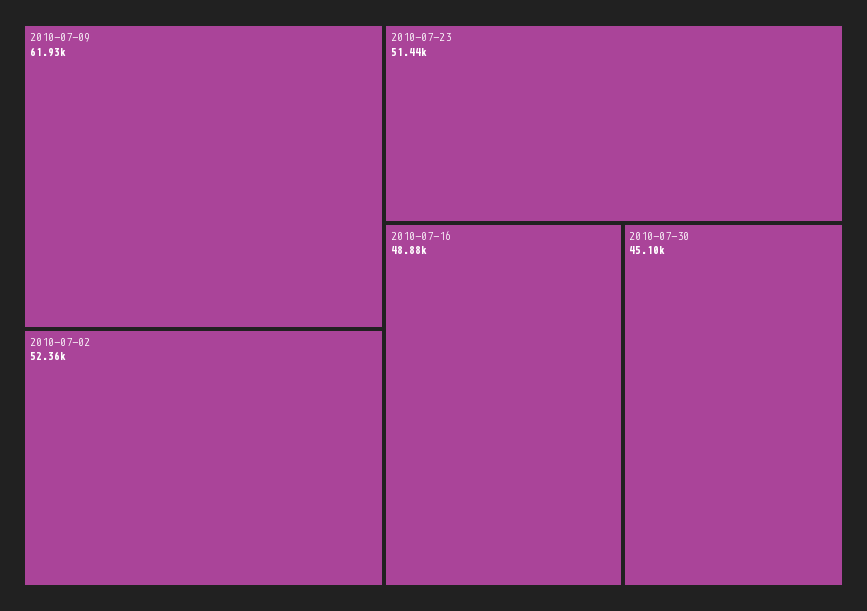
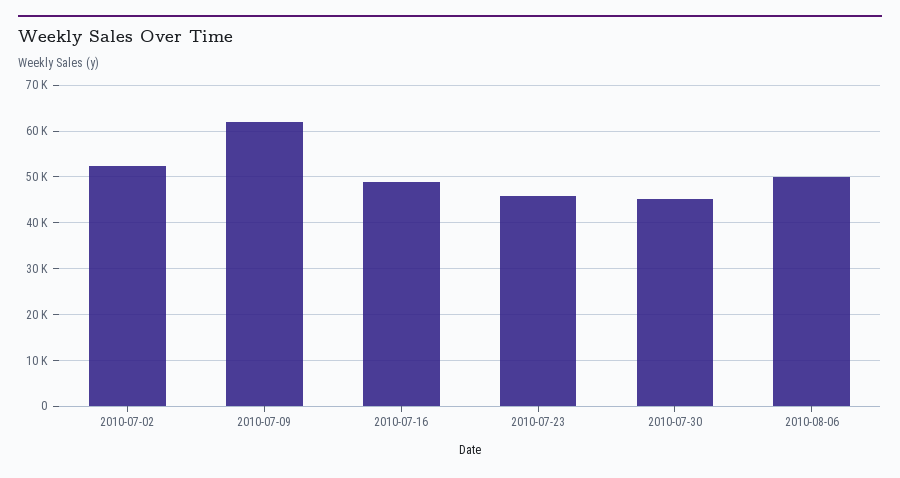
2010-07-23: 51440 -> 46000
2010-08-06: none -> 50000

